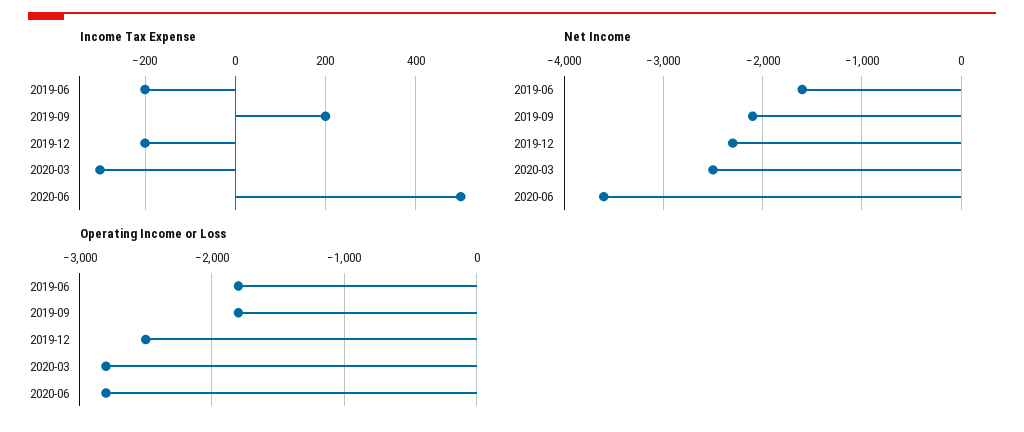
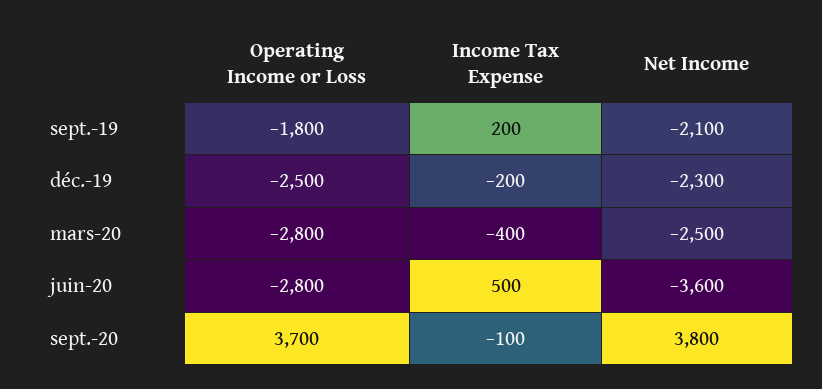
Income Tax Expense, 2019-06: -200 -> none
Income Tax Expense, 2020-03: -300 -> -400
Net Income, 2019-06: -1600 -> none
Operating Income or Loss, 2019-06: -1800 -> none
Operating Income or Loss, sept.-20: none -> 3700
Income Tax Expense, sept.-20: none -> -100
Net Income, sept.-20: none -> 3800

